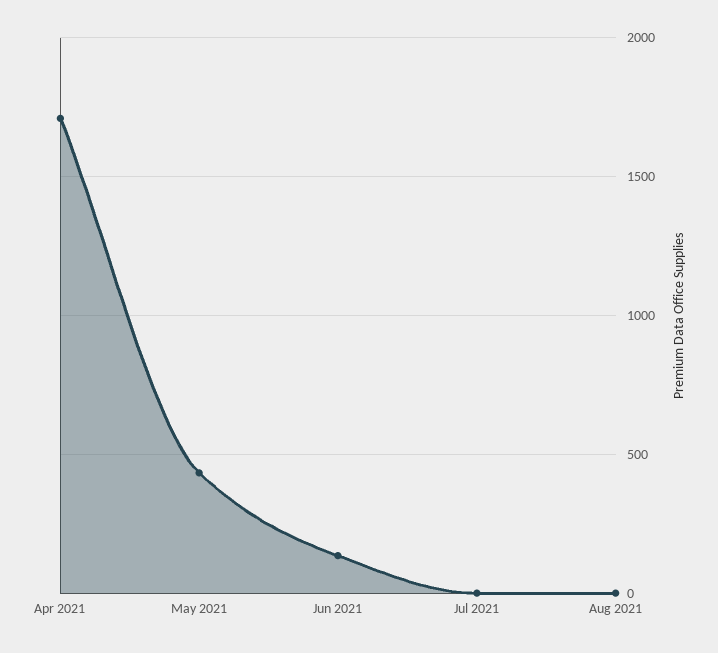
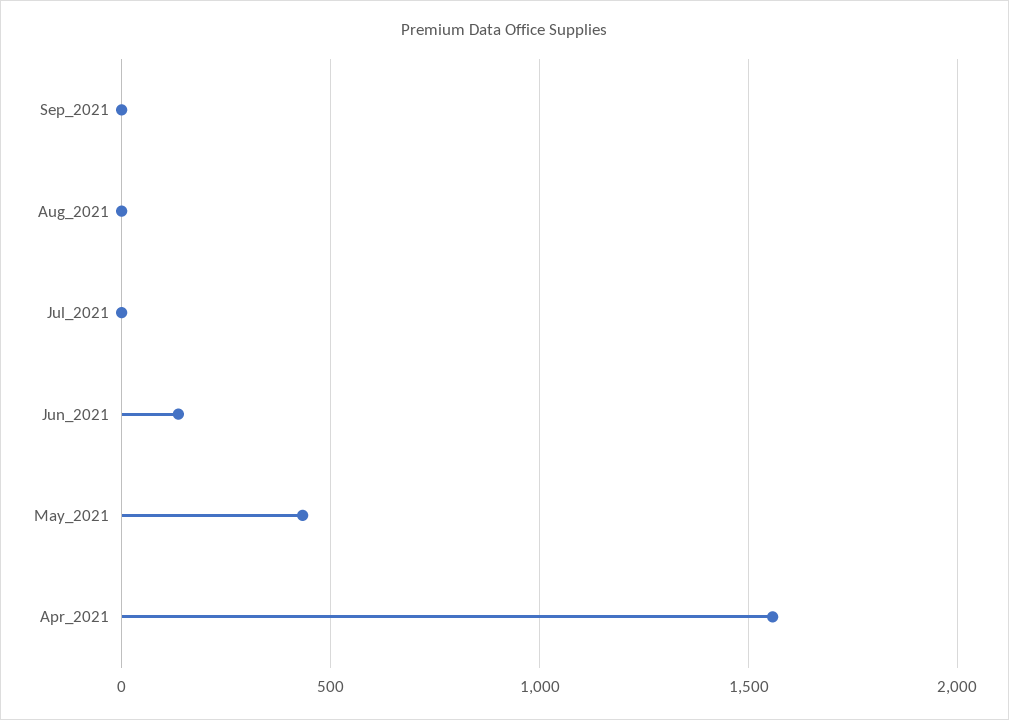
Apr 2021: 1700 -> 1550
Sep_2021: none -> 0

